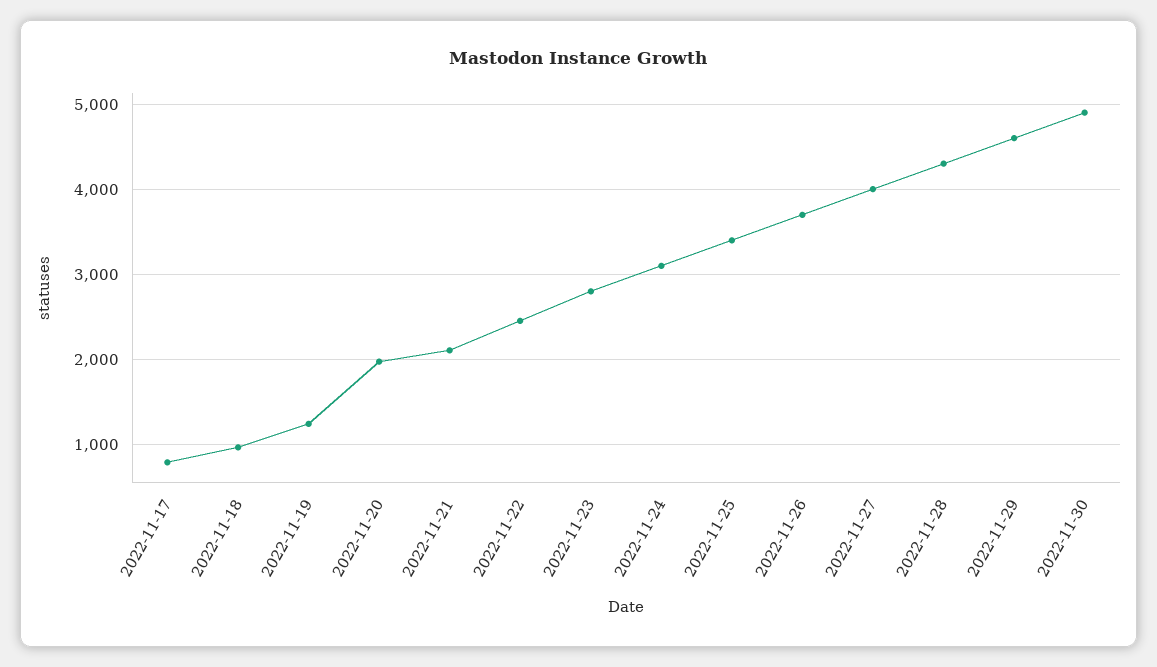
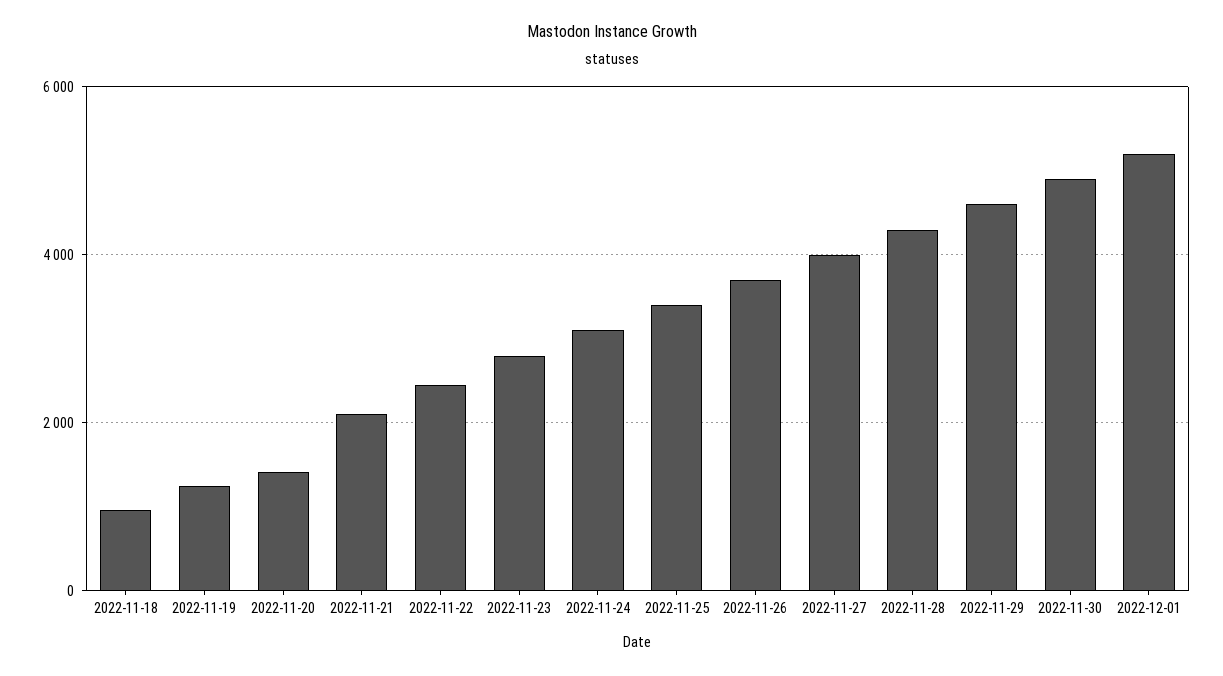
2022-11-17: 800 -> none
2022-11-20: 2000 -> 1400
2022-12-01: none -> 5200

